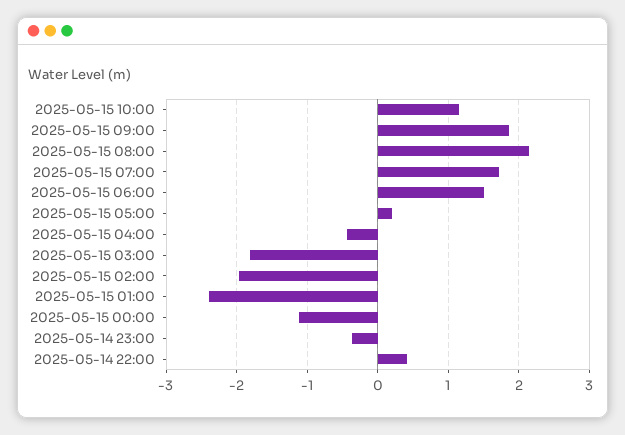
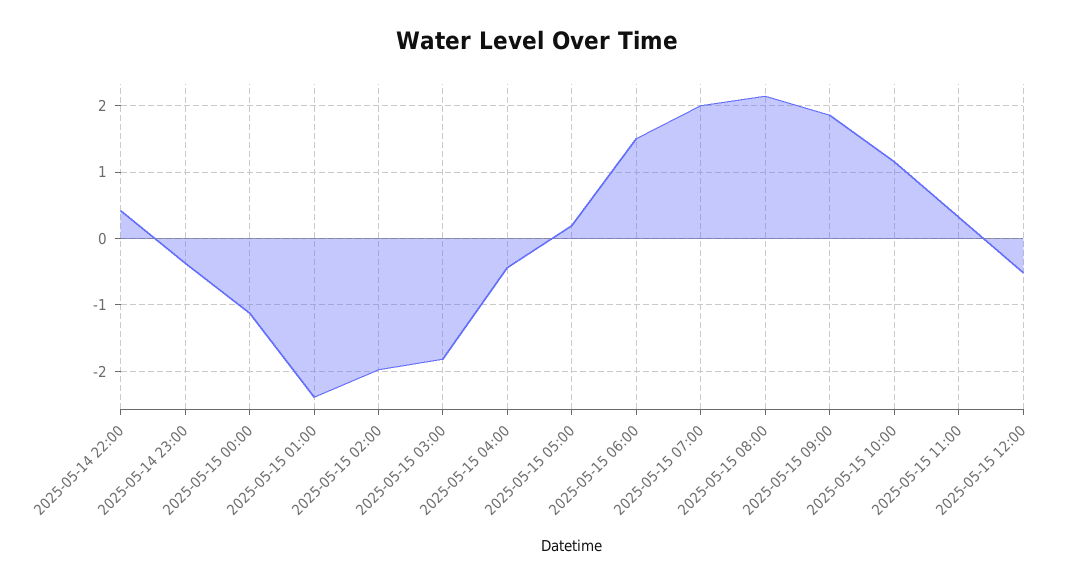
2025-05-15 07:00: 1.7 -> 2
2025-05-15 11:00: none -> 0.3
2025-05-15 12:00: none -> -0.5

